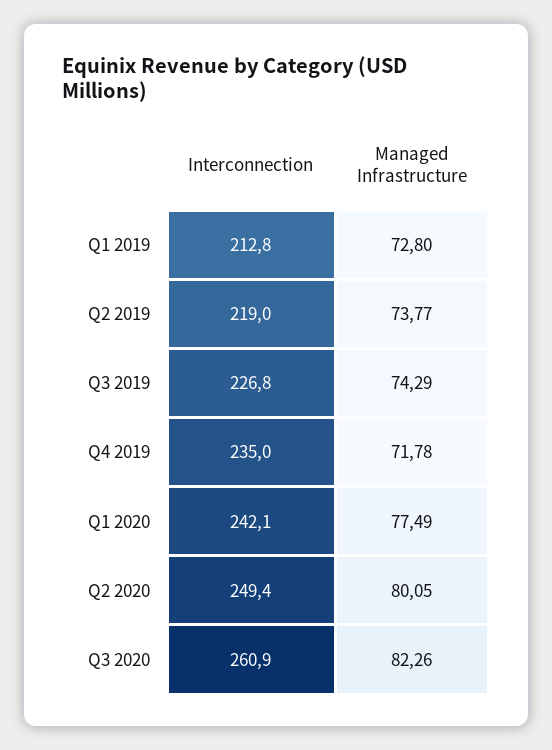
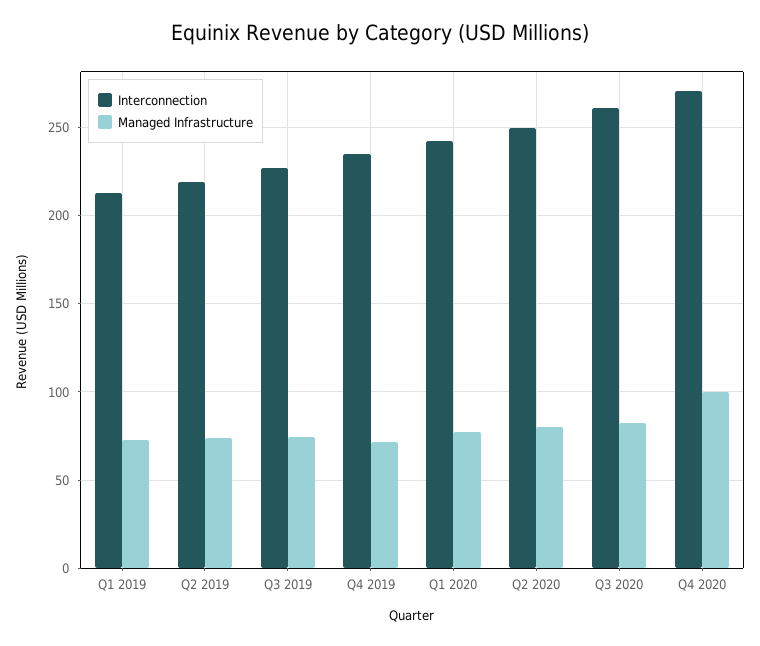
Interconnection, Q4 2020: none -> 270
Managed Infrastructure, Q4 2020: none -> 100

